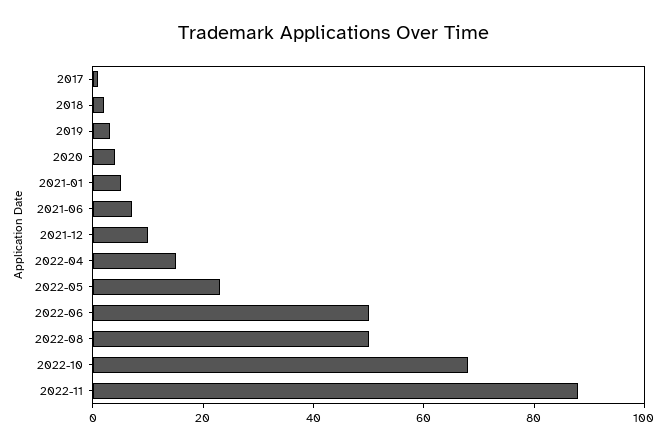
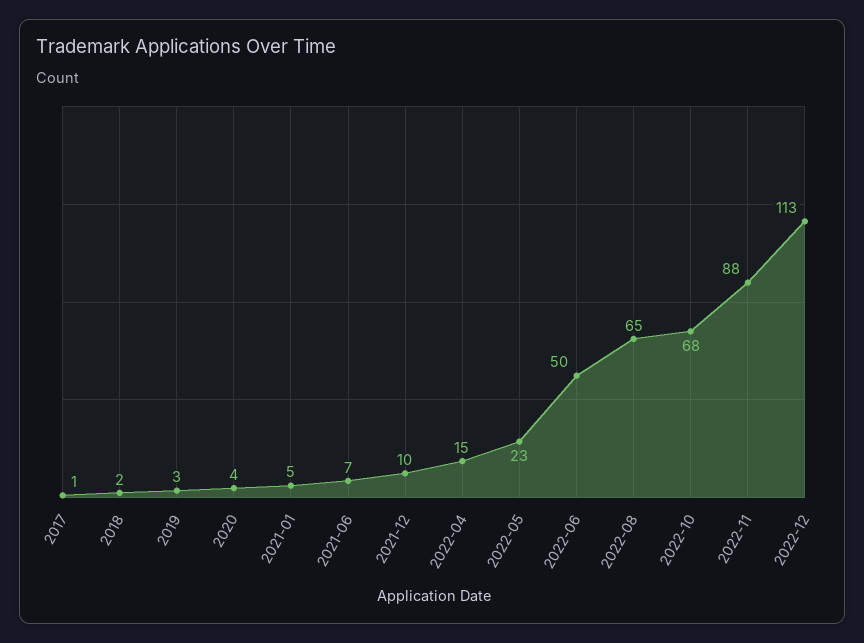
2022-08: 50 -> 65
2022-12: none -> 113

